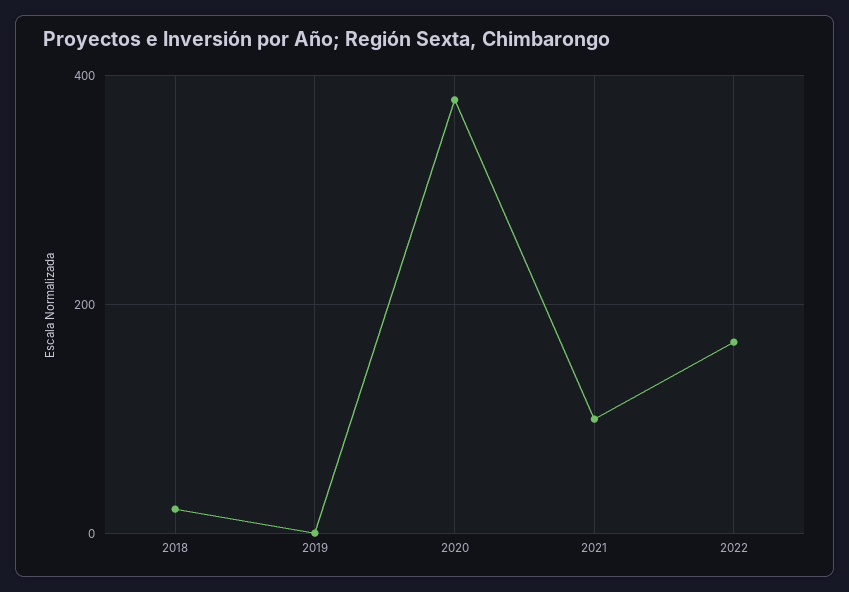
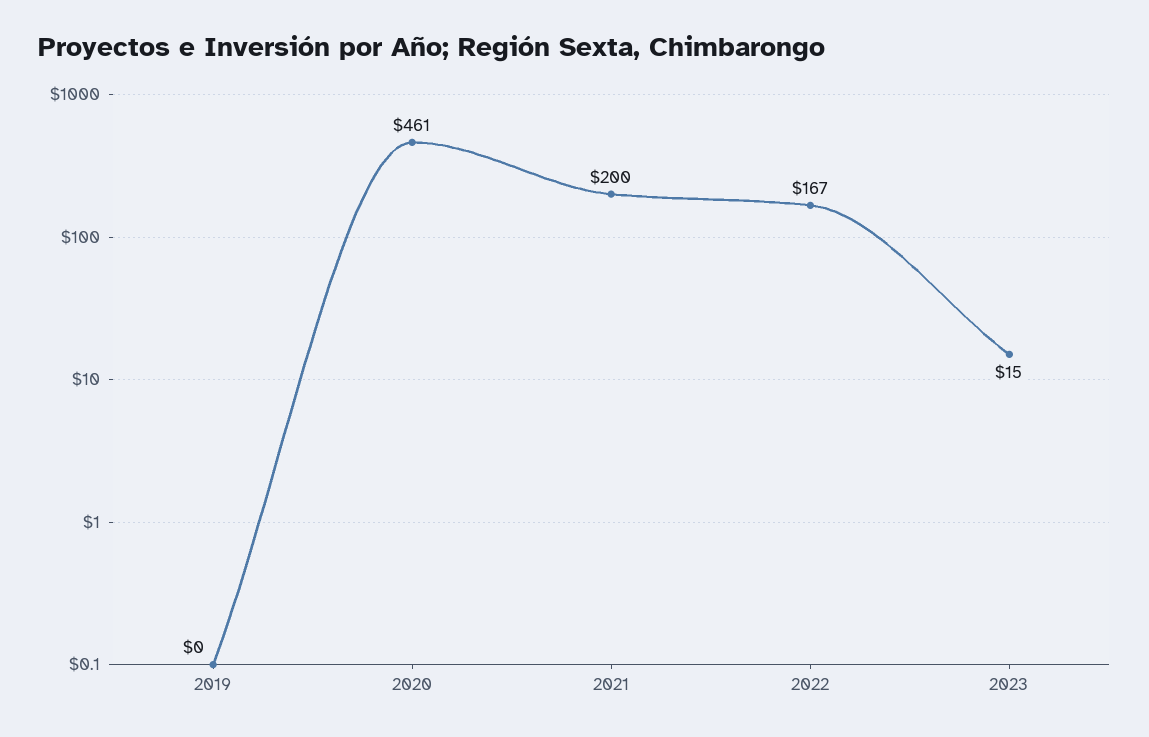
2018: 20 -> none
2020: 380 -> 461
2021: 100 -> 200
2023: none -> 15

